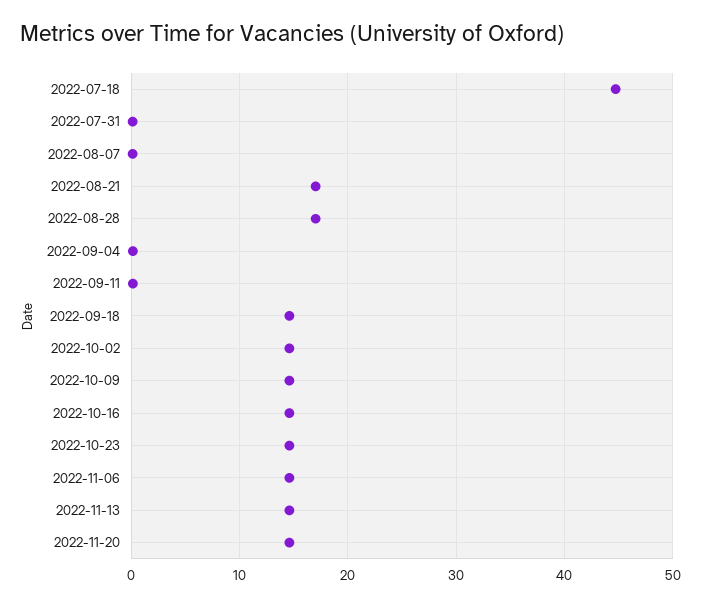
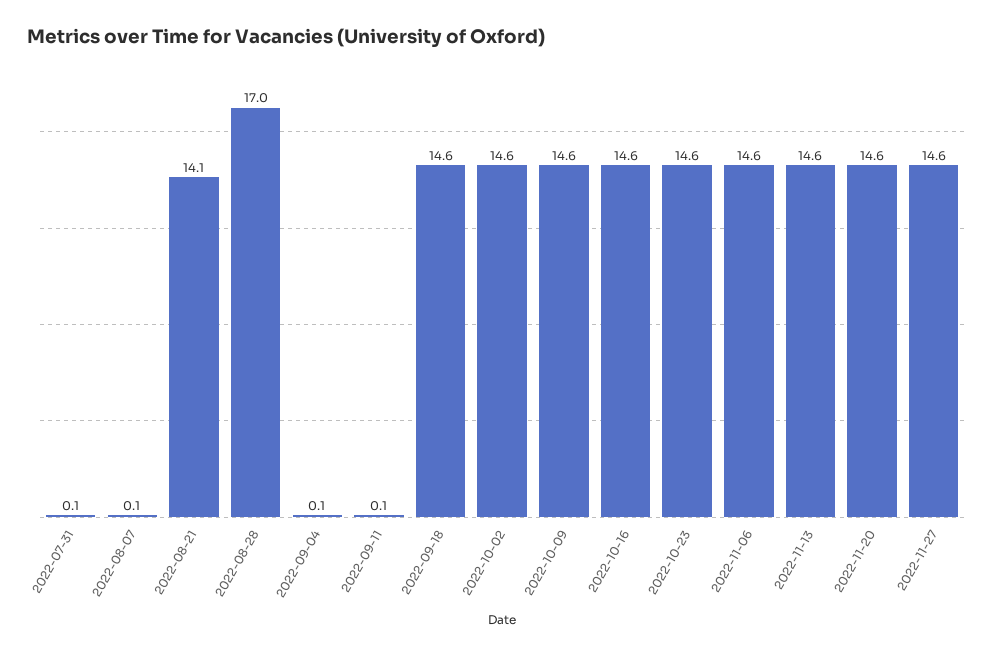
2022-07-18: 45 -> none
2022-08-21: 17 -> 14.1
2022-11-27: none -> 14.6

